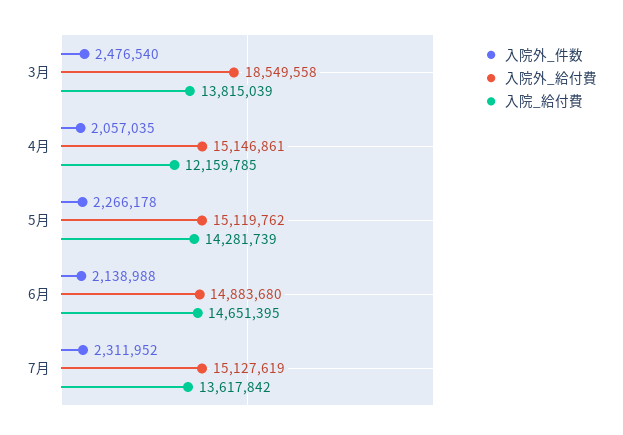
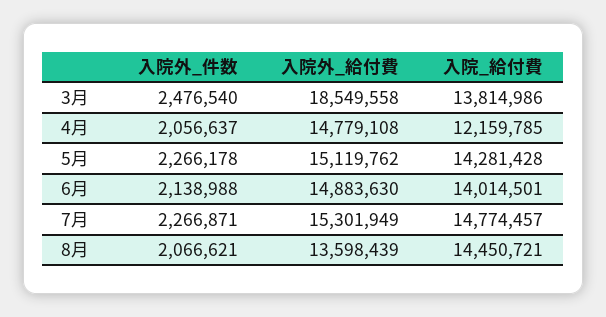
入院_給付費, 3月: 13815039 -> 13814986
入院外_件数, 4月: 2057035 -> 2056637
入院外_給付費, 4月: 15146861 -> 14779108
入院_給付費, 5月: 14281739 -> 14281428
入院外_給付費, 6月: 14883680 -> 14883630
入院_給付費, 6月: 14651395 -> 14014501
入院外_件数, 7月: 2311952 -> 2266871
入院外_給付費, 7月: 15127619 -> 15301949
入院_給付費, 7月: 13617842 -> 14774457
入院外_件数, 8月: none -> 2066621
入院外_給付費, 8月: none -> 13598439
入院_給付費, 8月: none -> 14450721

